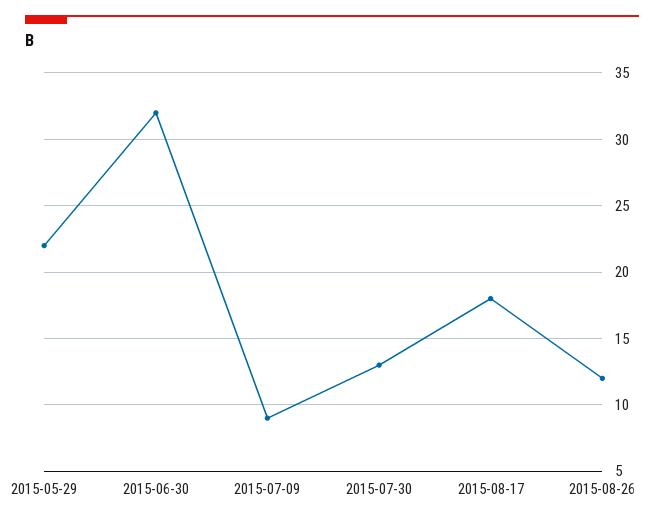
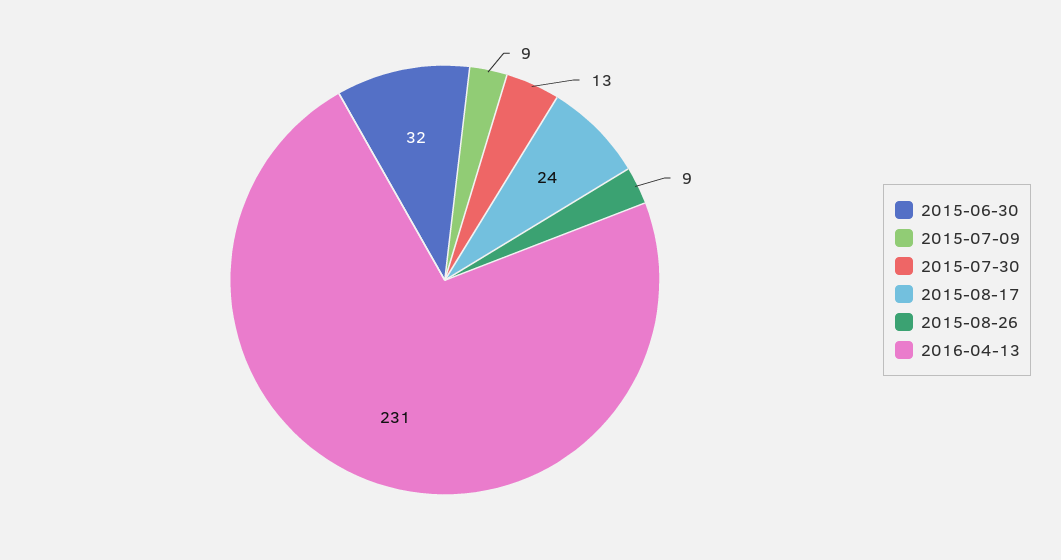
2015-05-29: 22 -> none
2015-08-17: 18 -> 24
2015-08-26: 12 -> 9
2016-04-13: none -> 231

